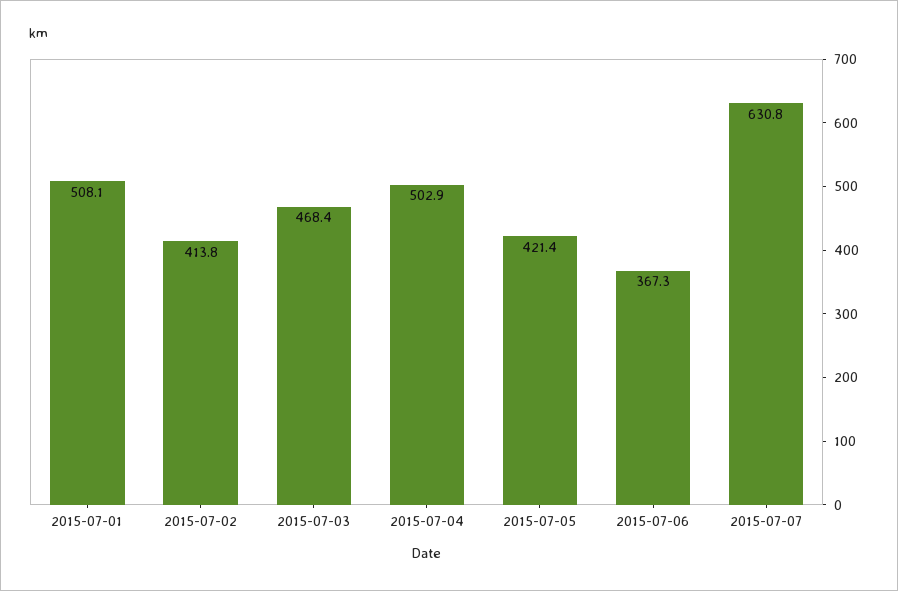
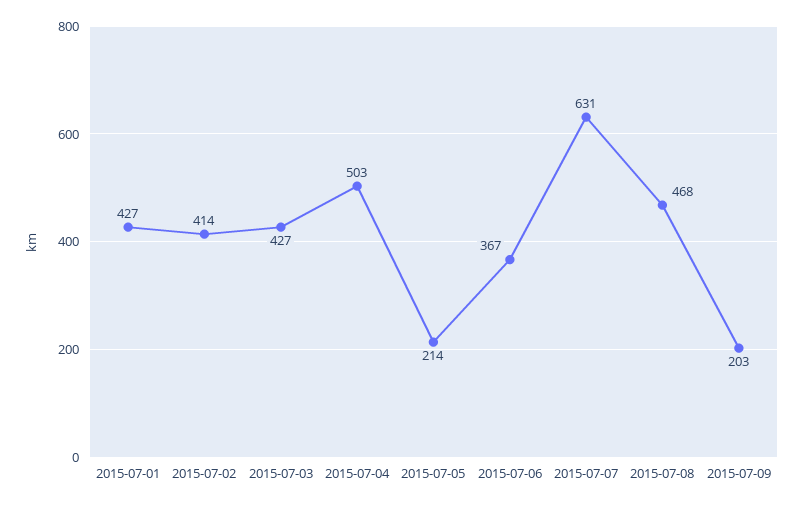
2015-07-01: 508.1 -> 427
2015-07-03: 468.4 -> 427
2015-07-05: 421.4 -> 214
2015-07-08: none -> 468
2015-07-09: none -> 203

